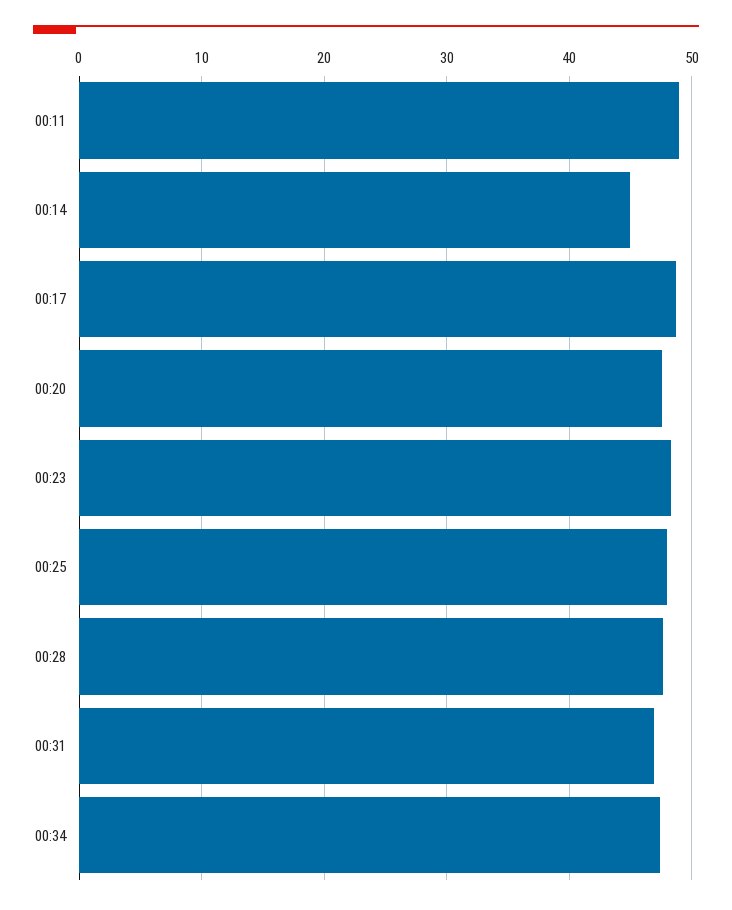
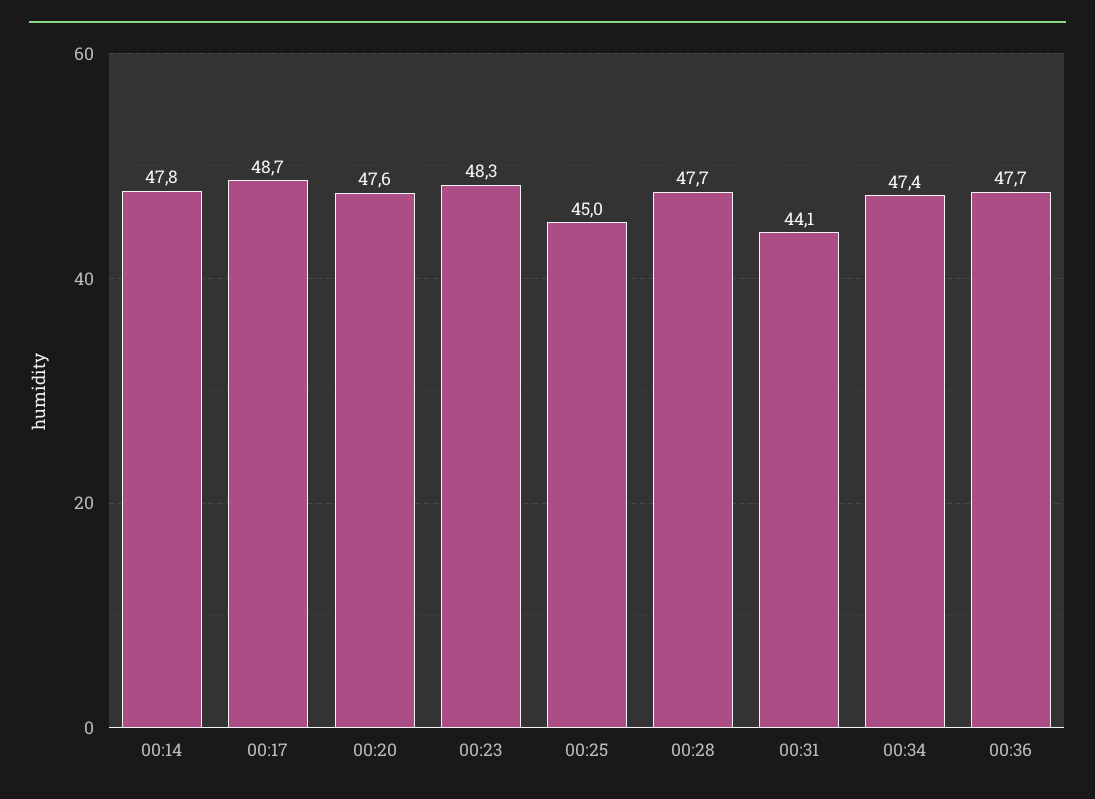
00:11: 49 -> none
00:14: 45 -> 47.8
00:25: 48 -> 45
00:31: 47 -> 44.1
00:36: none -> 47.7

